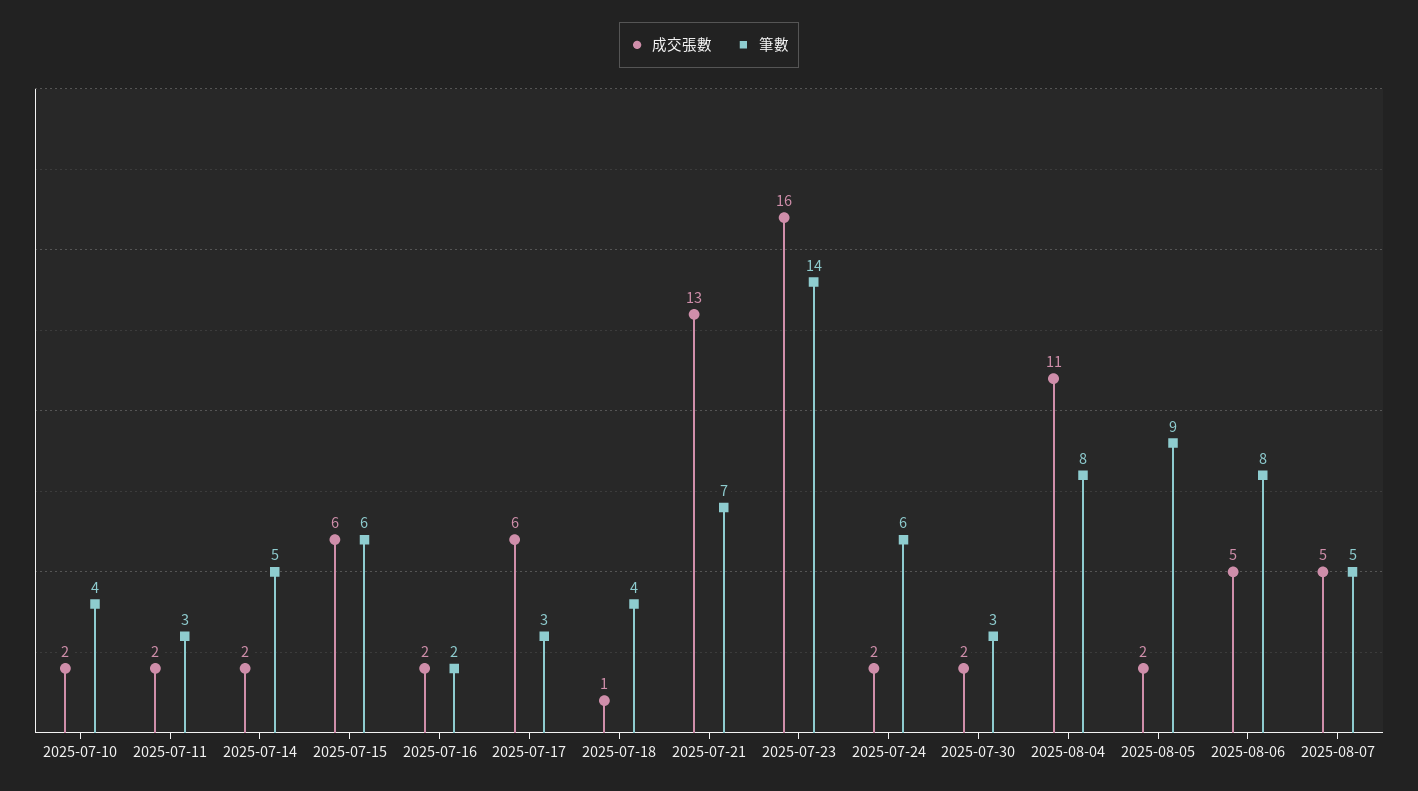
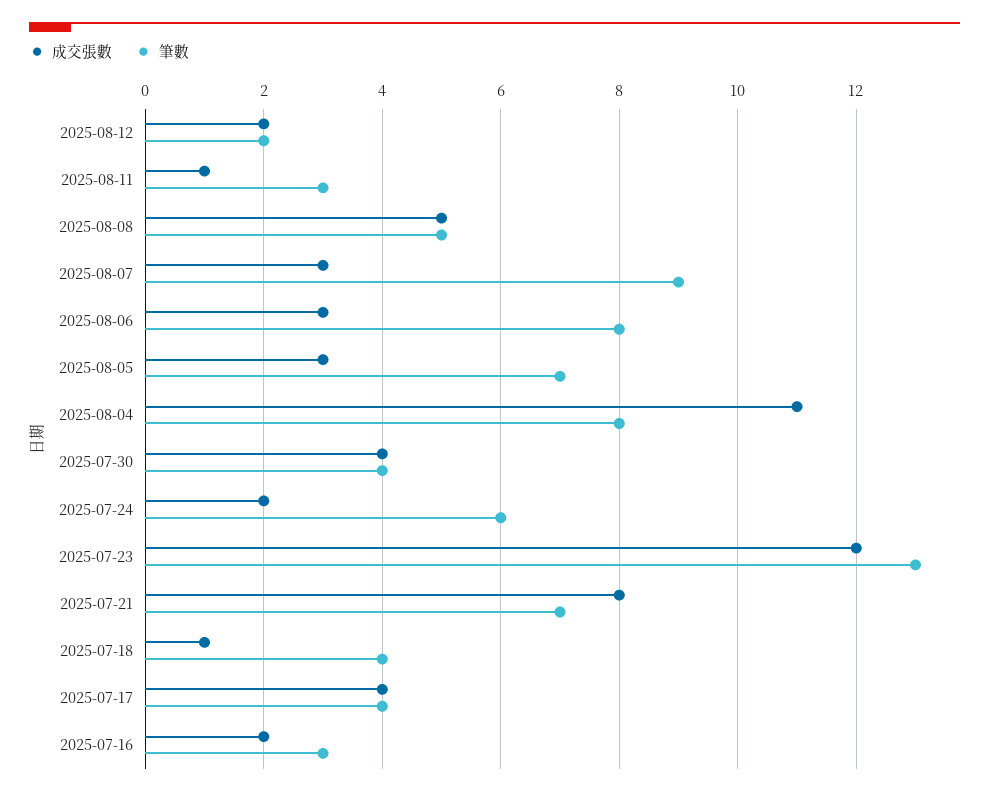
成交張數, 2025-07-10: 2 -> none
筆數, 2025-07-10: 4 -> none
成交張數, 2025-07-11: 2 -> none
筆數, 2025-07-11: 3 -> none
成交張數, 2025-07-14: 2 -> none
筆數, 2025-07-14: 5 -> none
成交張數, 2025-07-15: 6 -> none
筆數, 2025-07-15: 6 -> none
筆數, 2025-07-16: 2 -> 3
成交張數, 2025-07-17: 6 -> 4
筆數, 2025-07-17: 3 -> 4
成交張數, 2025-07-21: 13 -> 8
成交張數, 2025-07-23: 16 -> 12
筆數, 2025-07-23: 14 -> 13
成交張數, 2025-07-30: 2 -> 4
筆數, 2025-07-30: 3 -> 4
成交張數, 2025-08-05: 2 -> 3
筆數, 2025-08-05: 9 -> 7
成交張數, 2025-08-06: 5 -> 3
成交張數, 2025-08-07: 5 -> 3
筆數, 2025-08-07: 5 -> 9
成交張數, 2025-08-12: none -> 2
筆數, 2025-08-12: none -> 2
成交張數, 2025-08-11: none -> 1
筆數, 2025-08-11: none -> 3
成交張數, 2025-08-08: none -> 5
筆數, 2025-08-08: none -> 5

